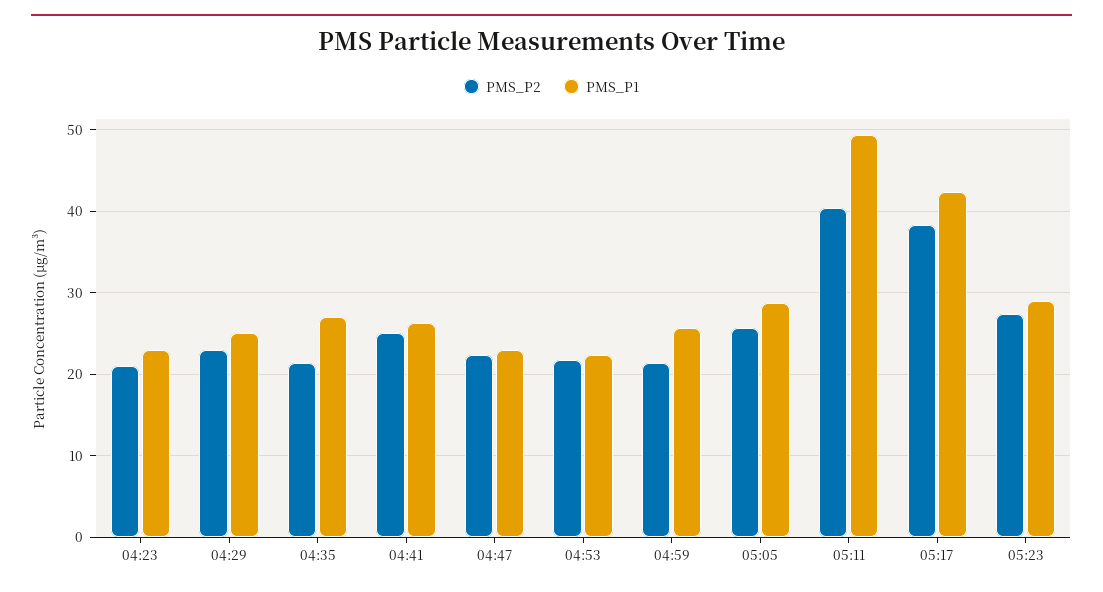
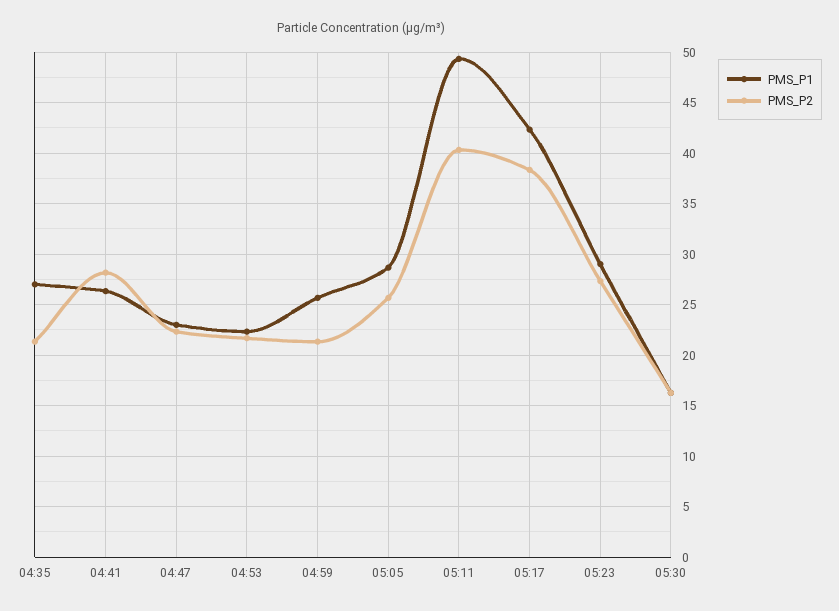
PMS_P2, 04:23: 21 -> none
PMS_P1, 04:23: 23 -> none
PMS_P2, 04:29: 23 -> none
PMS_P1, 04:29: 25 -> none
PMS_P2, 04:41: 25 -> 28
PMS_P1, 05:30: none -> 16
PMS_P2, 05:30: none -> 16

